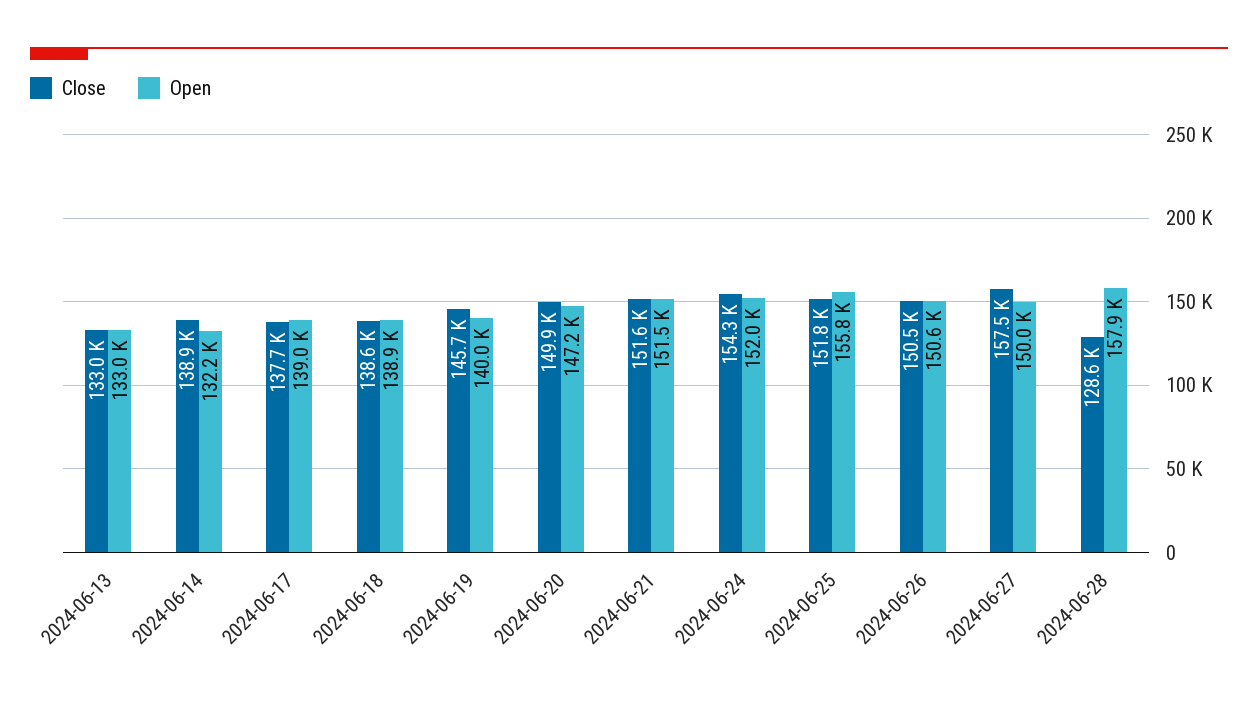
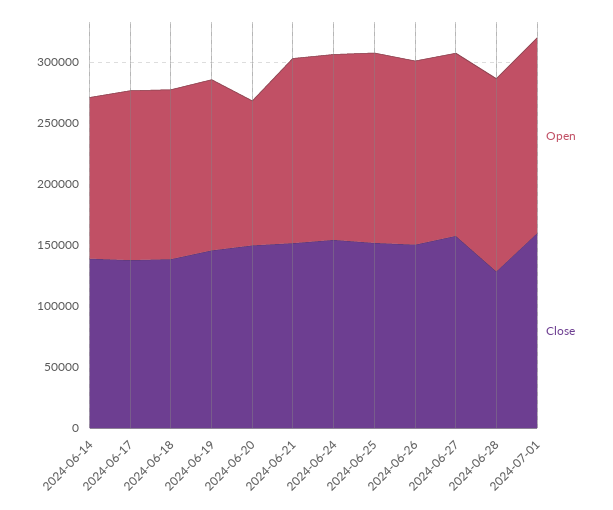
Close, 2024-06-13: 133000 -> none
Open, 2024-06-13: 133000 -> none
Open, 2024-06-20: 147200 -> 120000
Open, 2024-07-01: none -> 160000
Close, 2024-07-01: none -> 160000

